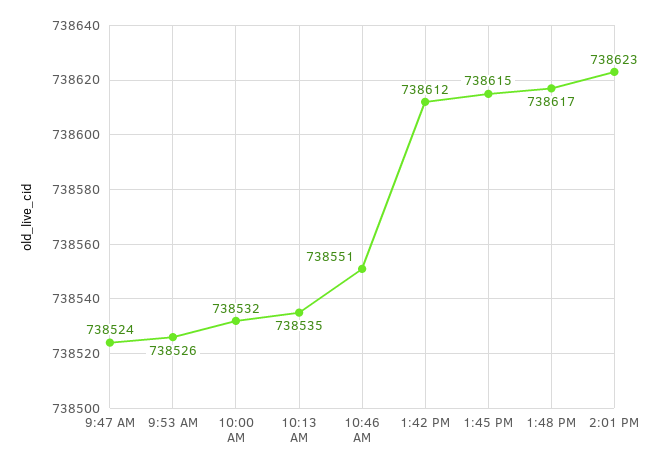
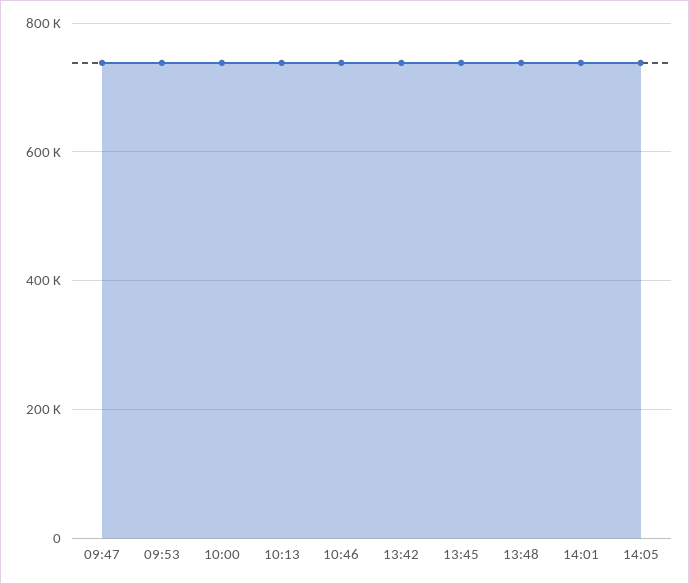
14:05: none -> 740000

